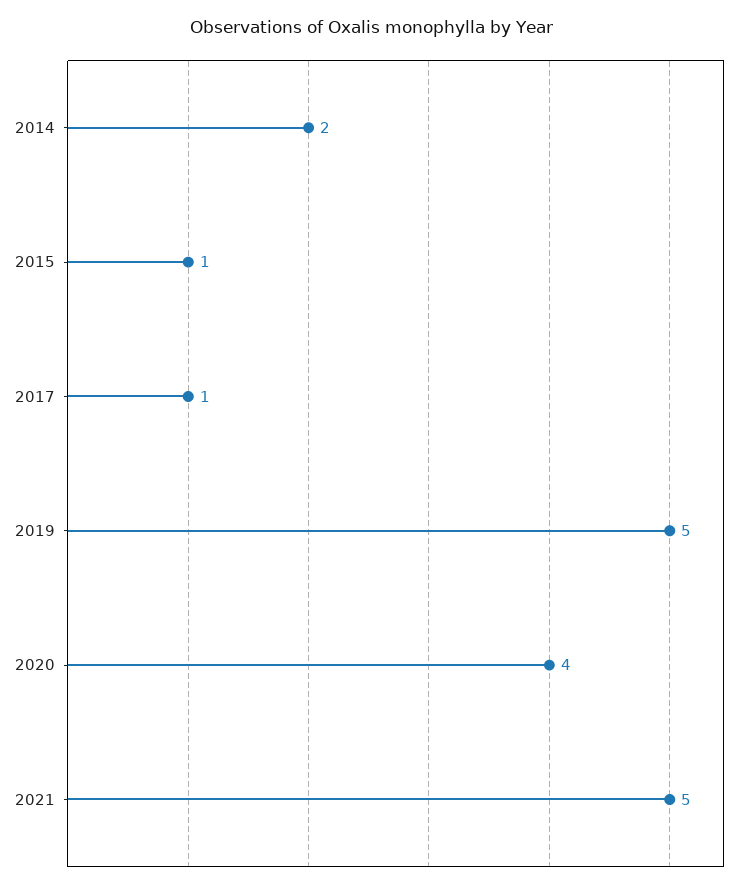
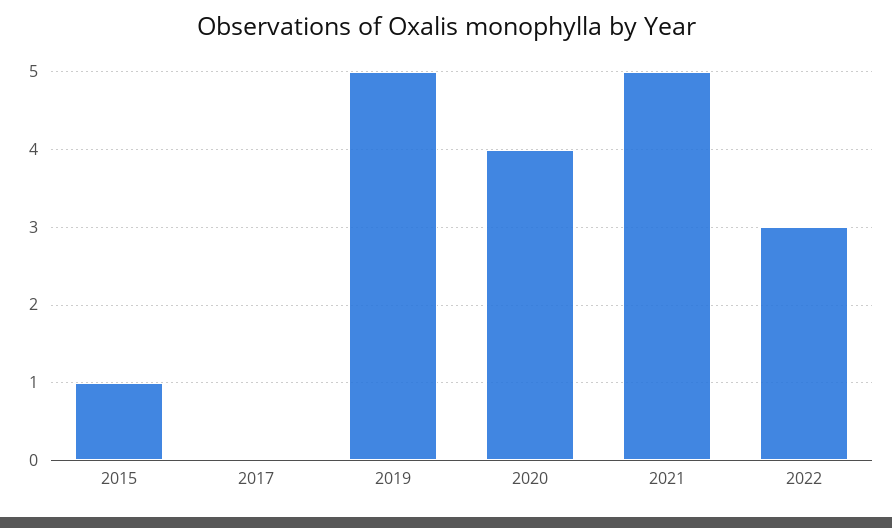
2014: 2 -> none
2017: 1 -> 0
2022: none -> 3

